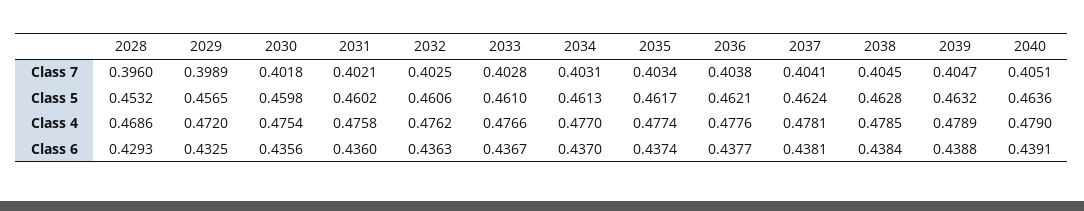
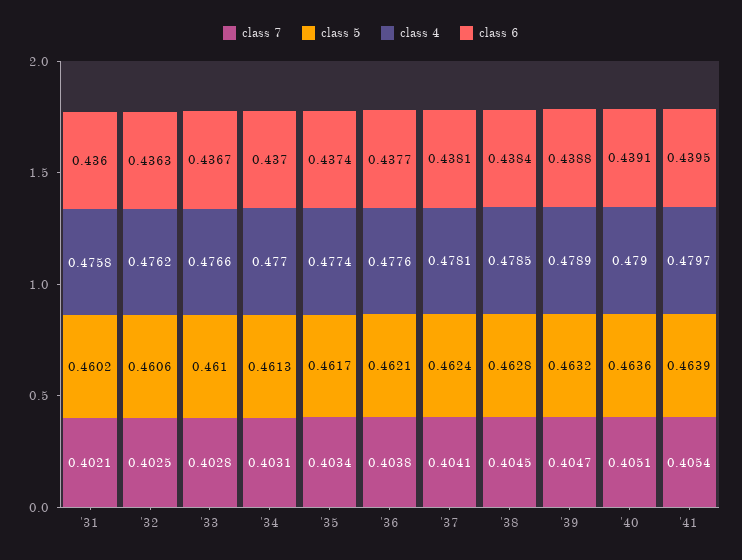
Class 7, 2028: 0.396 -> none
Class 7, 2029: 0.3989 -> none
Class 7, 2030: 0.4018 -> none
Class 5, 2028: 0.4532 -> none
Class 5, 2029: 0.4565 -> none
Class 5, 2030: 0.4598 -> none
Class 4, 2028: 0.4686 -> none
Class 4, 2029: 0.472 -> none
Class 4, 2030: 0.4754 -> none
Class 6, 2028: 0.4293 -> none
Class 6, 2029: 0.4325 -> none
Class 6, 2030: 0.4356 -> none
Class 7, '41: none -> 0.4054
Class 5, '41: none -> 0.4639
Class 4, '41: none -> 0.4797
Class 6, '41: none -> 0.4395

